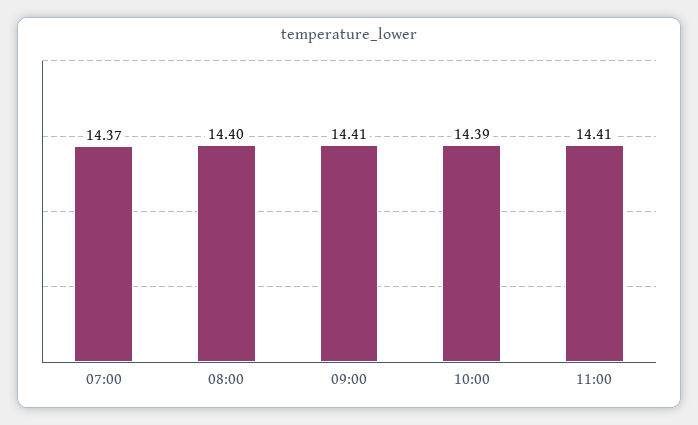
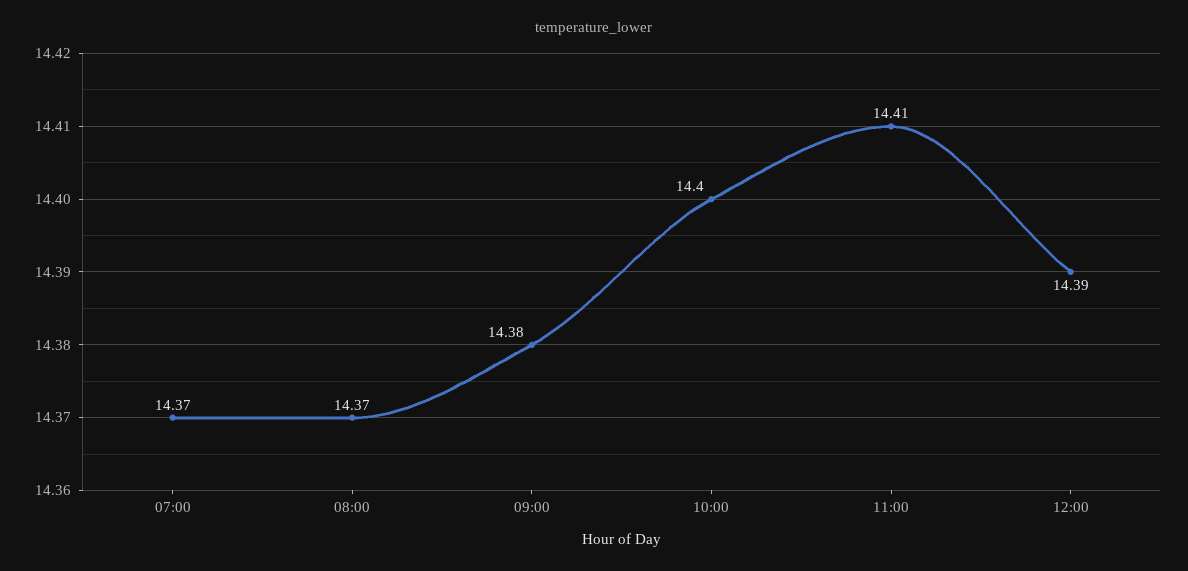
08:00: 14.4 -> 14.37
09:00: 14.41 -> 14.38
10:00: 14.39 -> 14.4
12:00: none -> 14.39

